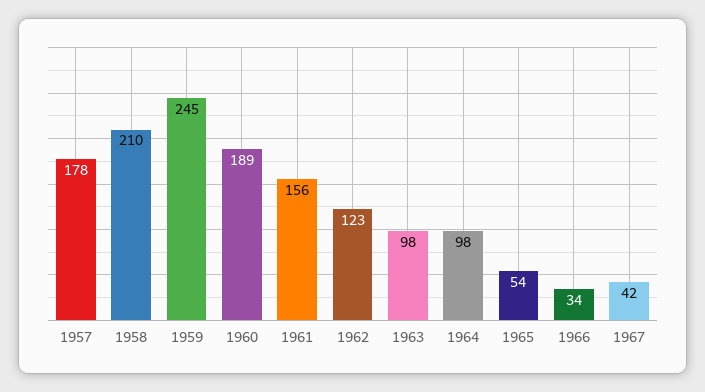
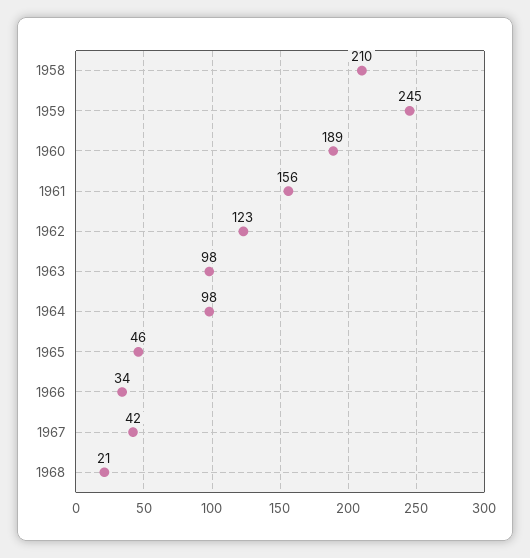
1957: 178 -> none
1965: 54 -> 46
1968: none -> 21

